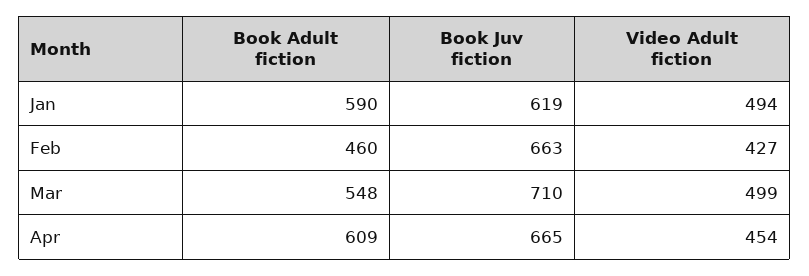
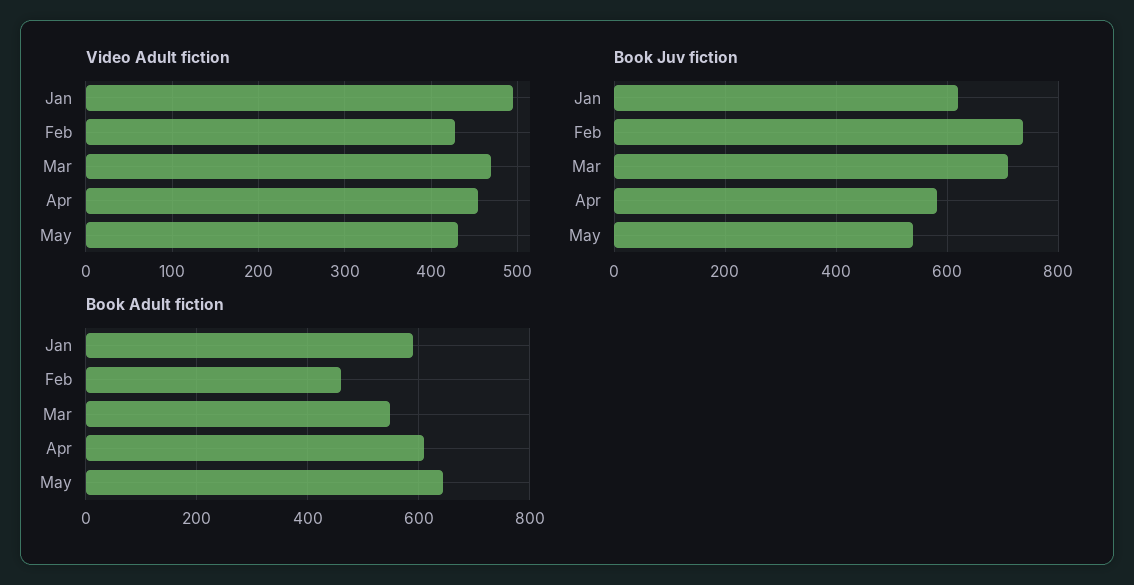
Book Juv fiction, Feb: 663 -> 740
Video Adult fiction, Mar: 499 -> 470
Book Juv fiction, Apr: 665 -> 580
Video Adult fiction, May: none -> 430
Book Juv fiction, May: none -> 540
Book Adult fiction, May: none -> 640

